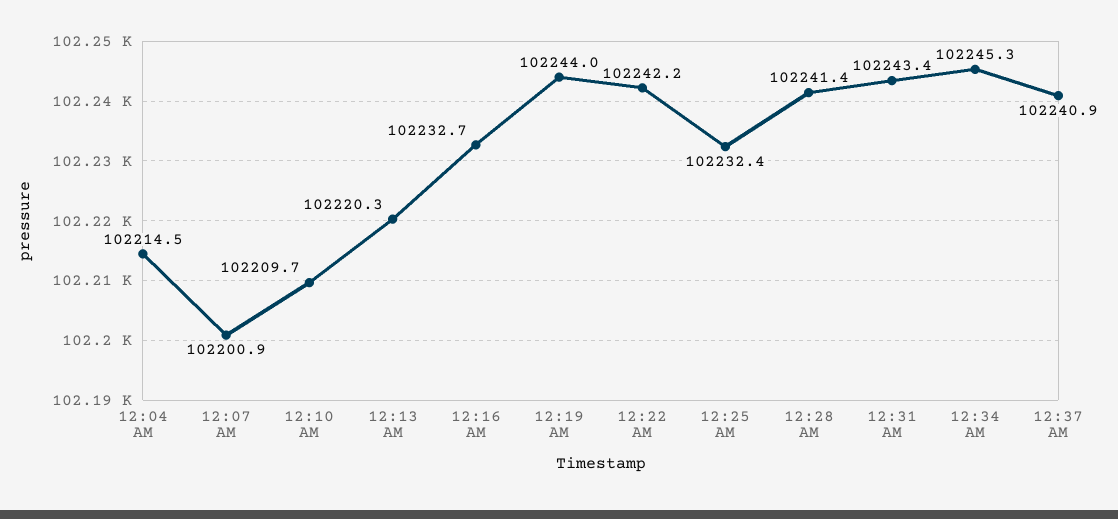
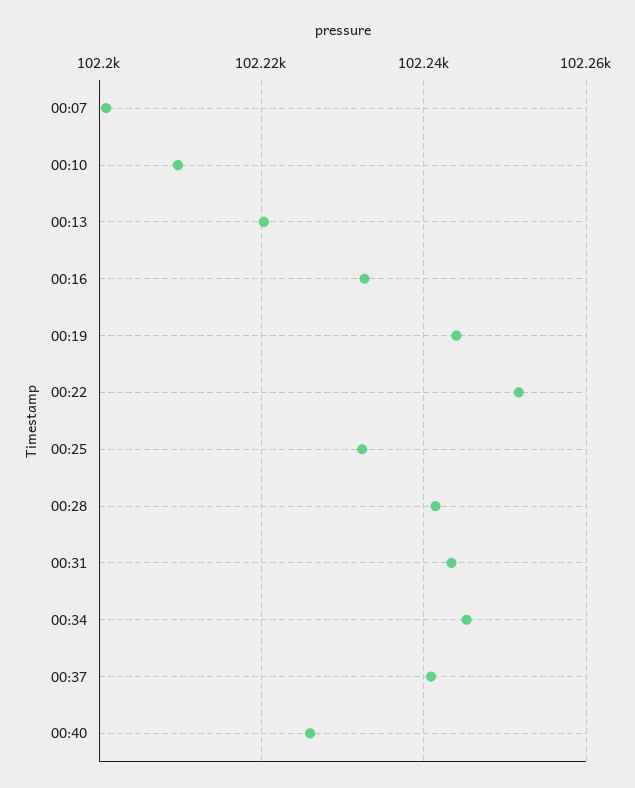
12:04 AM: 102214.5 -> none
12:22 AM: 102242.2 -> 102252
00:40: none -> 102226

